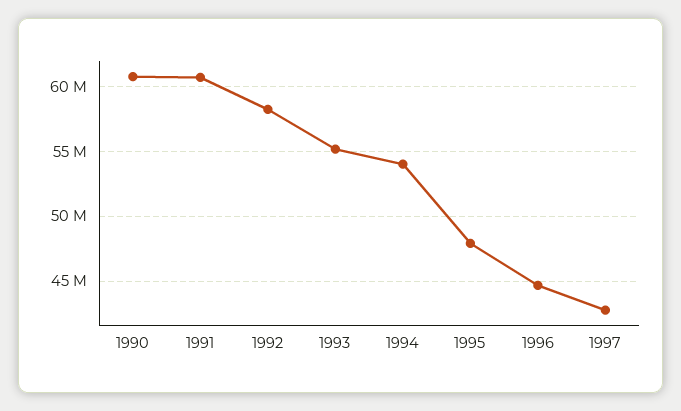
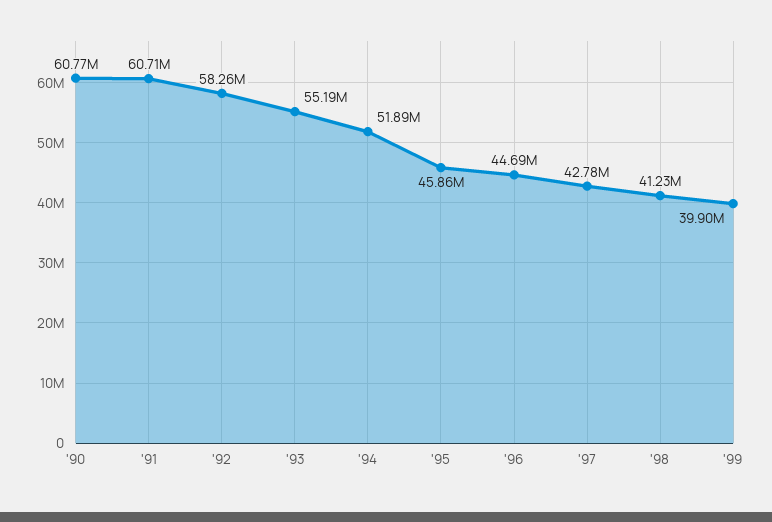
1994: 54000000 -> 51890000
1995: 48000000 -> 45860000
'98: none -> 41230000
'99: none -> 39900000

